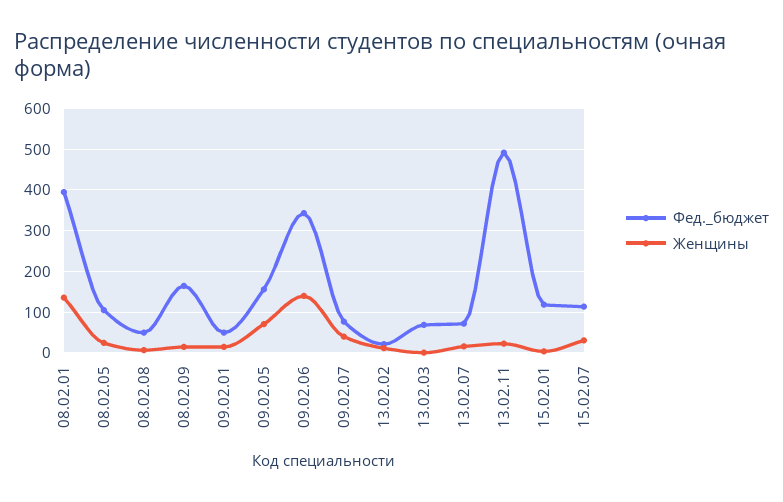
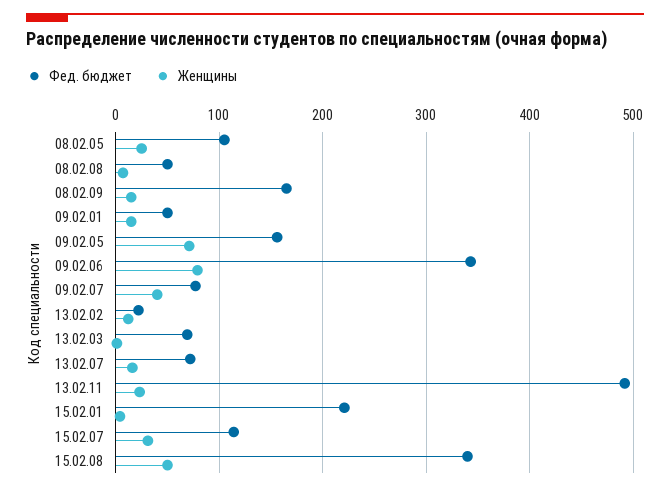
Фед._бюджет, 08.02.01: 400 -> none
Женщины, 08.02.01: 140 -> none
Женщины, 09.02.06: 140 -> 80
Фед._бюджет, 15.02.01: 120 -> 220
Фед._бюджет, 15.02.08: none -> 340
Женщины, 15.02.08: none -> 50

